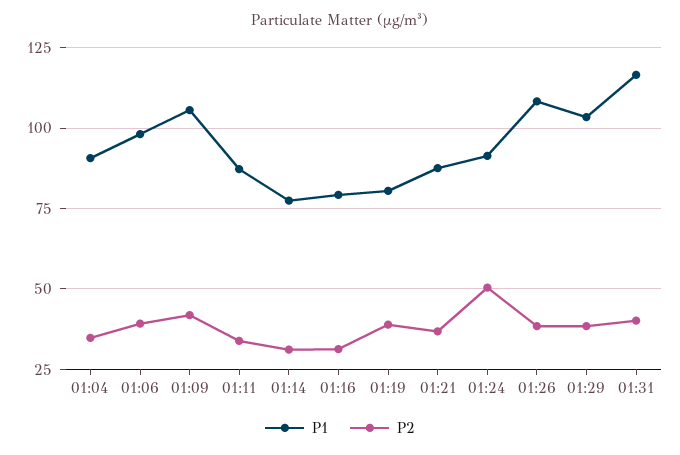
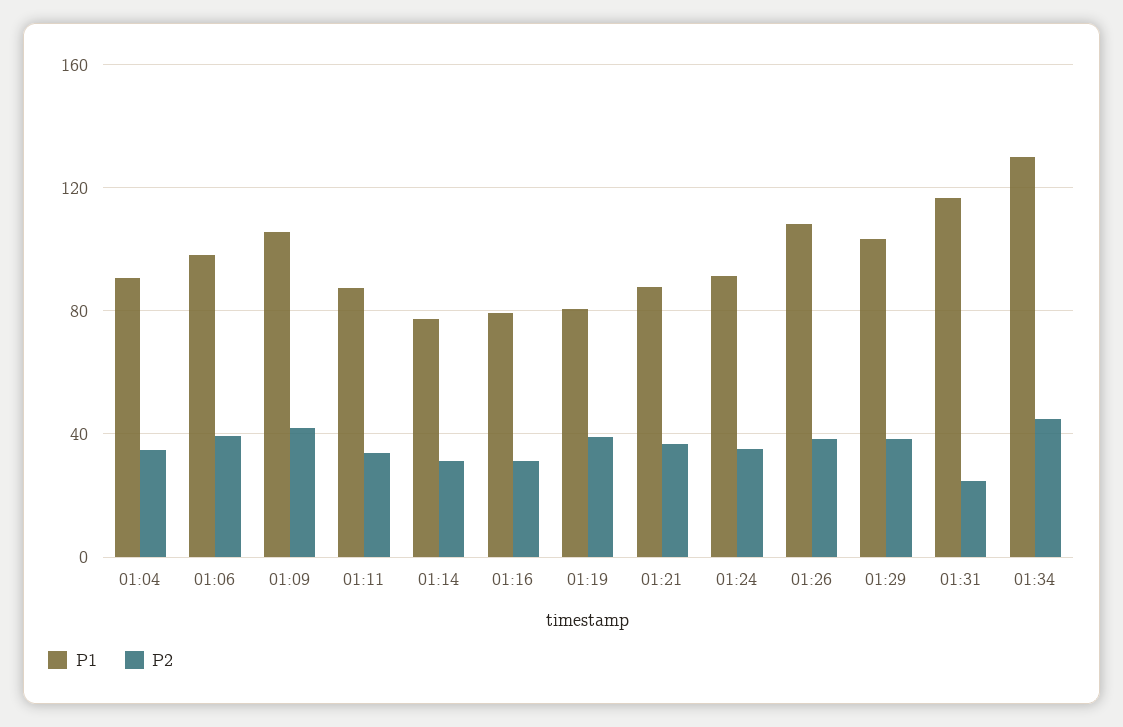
P2, 01:24: 50 -> 35
P2, 01:31: 40 -> 25
P1, 01:34: none -> 130
P2, 01:34: none -> 45

